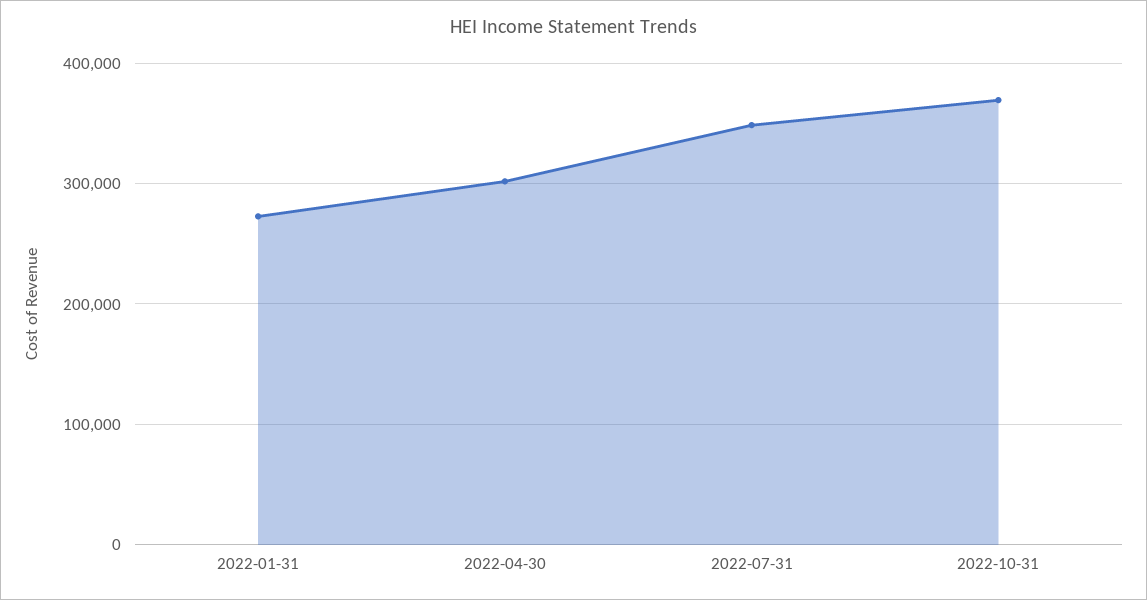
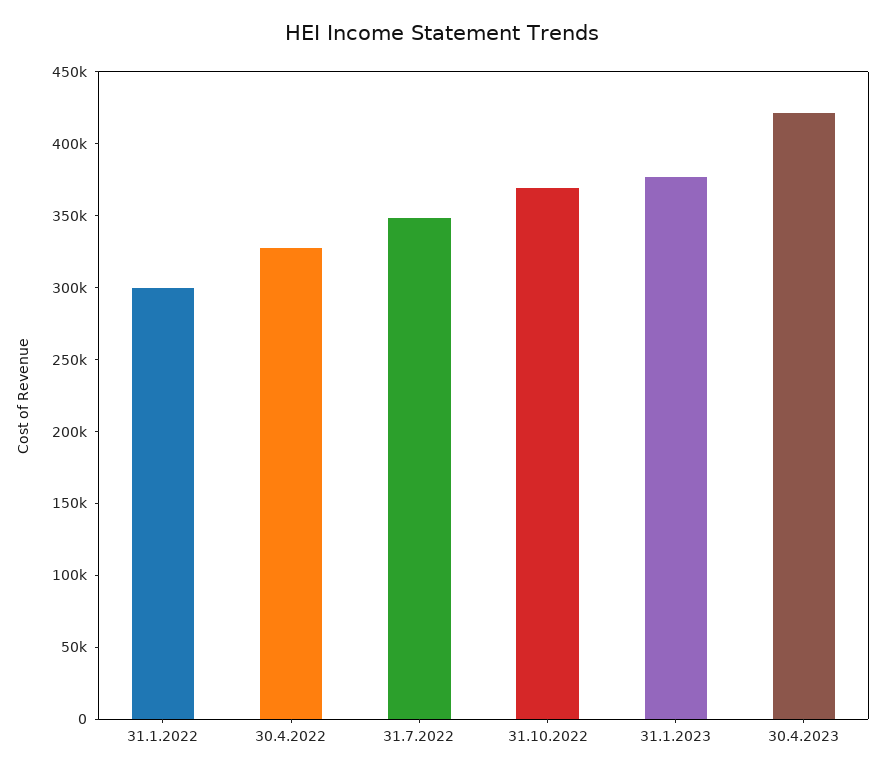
2022-01-31: 270000 -> 300000
2022-04-30: 300000 -> 330000
31.1.2023: none -> 380000
30.4.2023: none -> 420000

